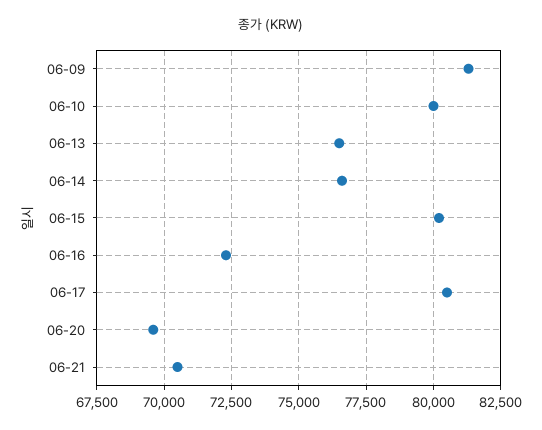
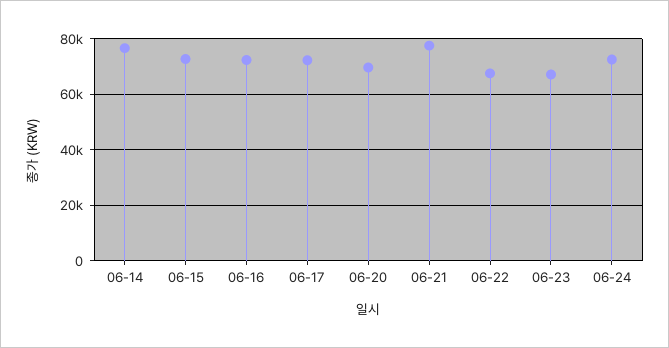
06-09: 81250 -> none
06-10: 80000 -> none
06-13: 76500 -> none
06-15: 80250 -> 72500
06-17: 80500 -> 72500
06-21: 70500 -> 77500
06-22: none -> 67500
06-23: none -> 67500
06-24: none -> 72500

